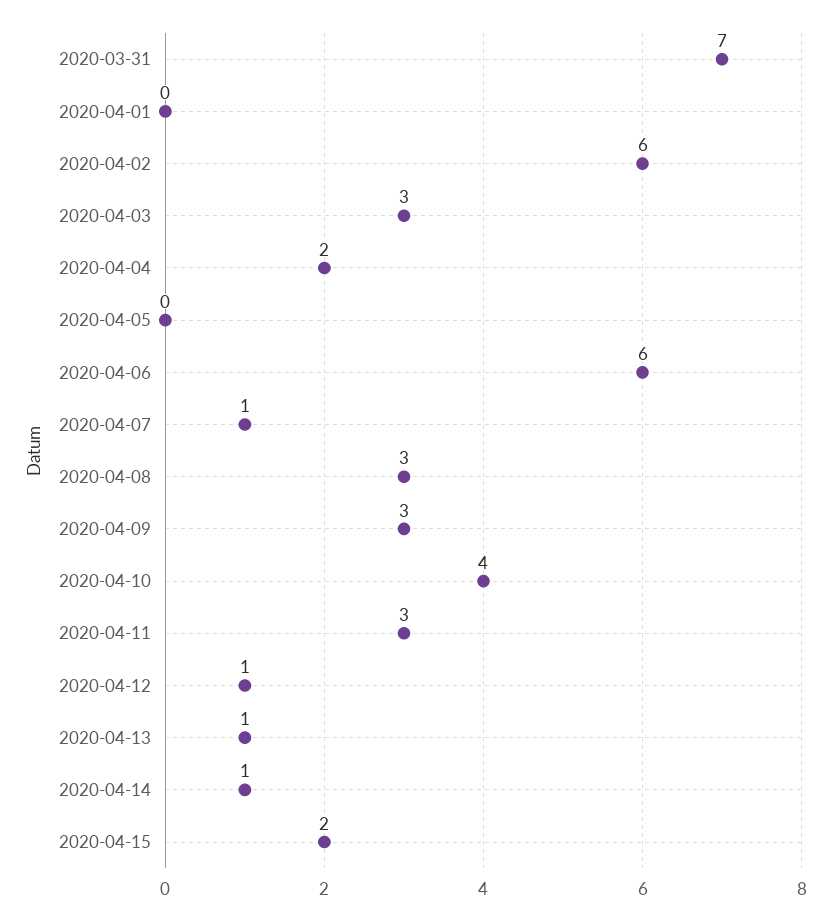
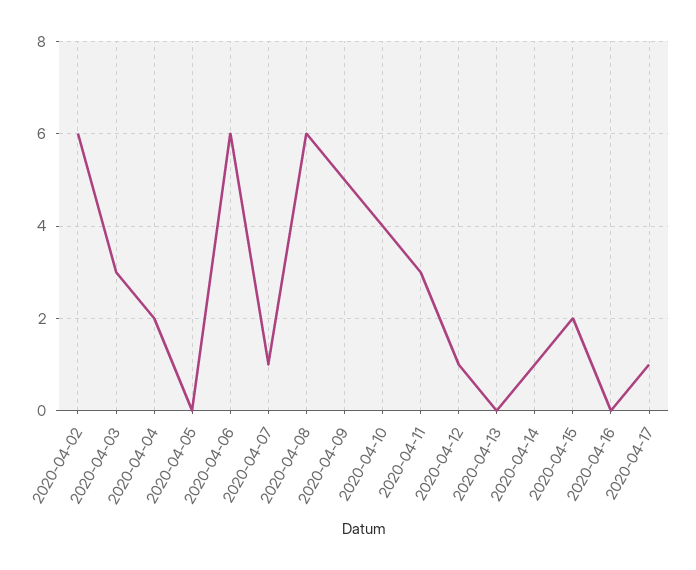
2020-03-31: 7 -> none
2020-04-01: 0 -> none
2020-04-08: 3 -> 6
2020-04-09: 3 -> 5
2020-04-13: 1 -> 0
2020-04-16: none -> 0
2020-04-17: none -> 1

